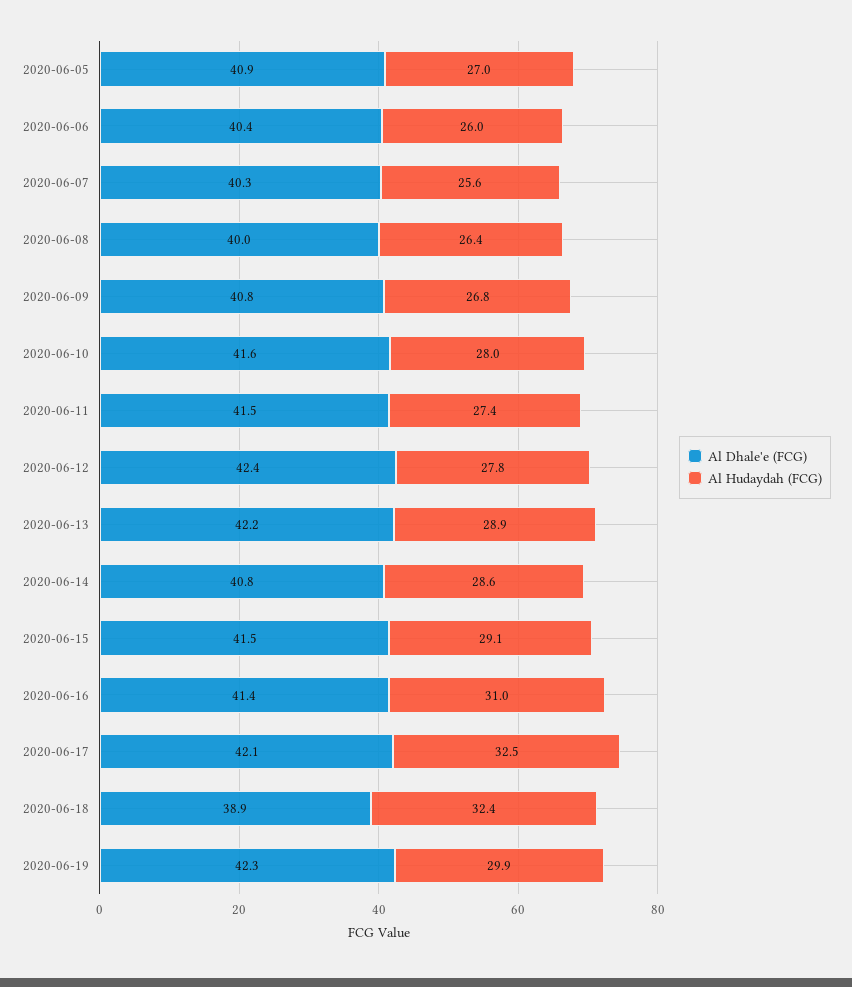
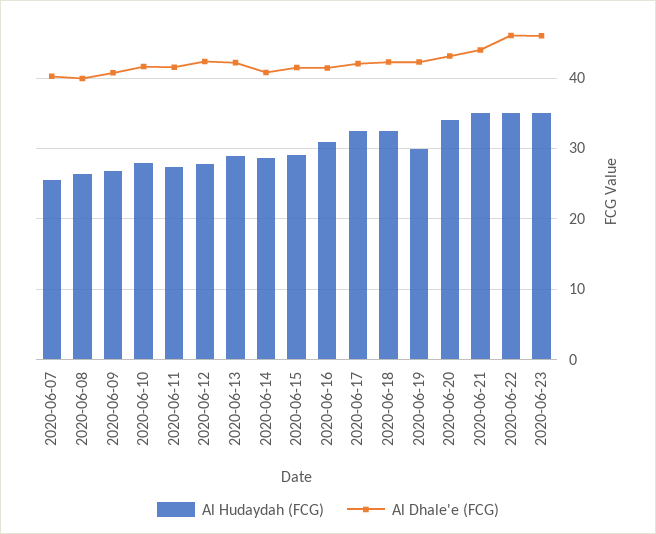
Al Dhale'e (FCG), 2020-06-05: 40.9 -> none
Al Hudaydah (FCG), 2020-06-05: 27 -> none
Al Dhale'e (FCG), 2020-06-06: 40.4 -> none
Al Hudaydah (FCG), 2020-06-06: 26 -> none
Al Dhale'e (FCG), 2020-06-18: 38.9 -> 42
Al Hudaydah (FCG), 2020-06-20: none -> 34
Al Dhale'e (FCG), 2020-06-20: none -> 43
Al Hudaydah (FCG), 2020-06-21: none -> 35
Al Dhale'e (FCG), 2020-06-21: none -> 44
Al Hudaydah (FCG), 2020-06-22: none -> 35
Al Dhale'e (FCG), 2020-06-22: none -> 46
Al Hudaydah (FCG), 2020-06-23: none -> 35
Al Dhale'e (FCG), 2020-06-23: none -> 46

